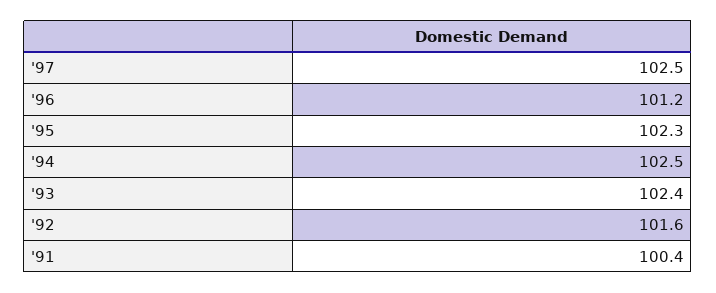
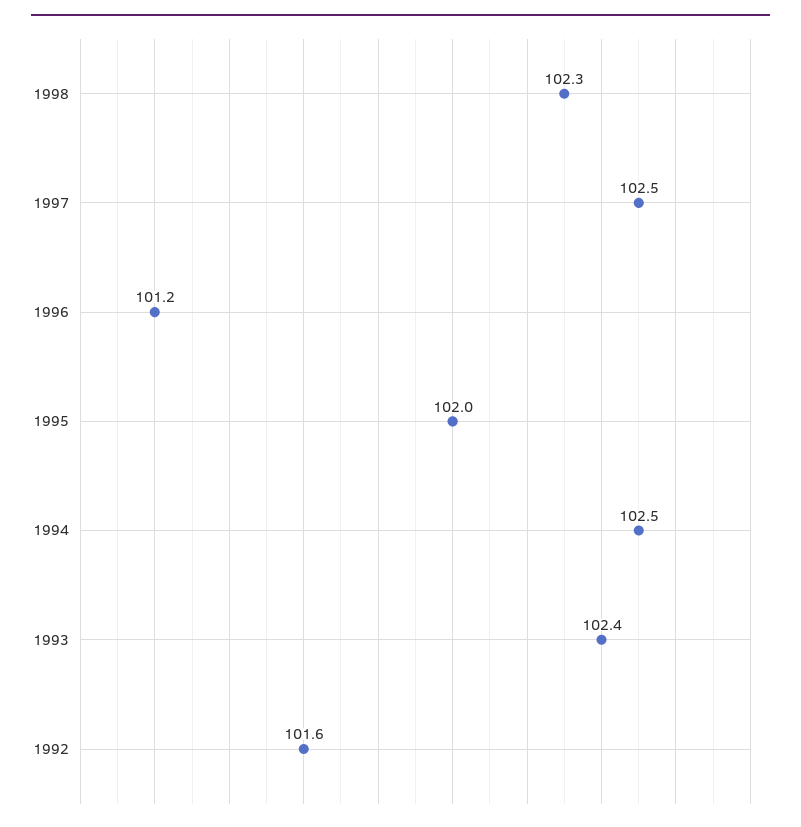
'95: 102.3 -> 102
'91: 100.4 -> none
1998: none -> 102.3

